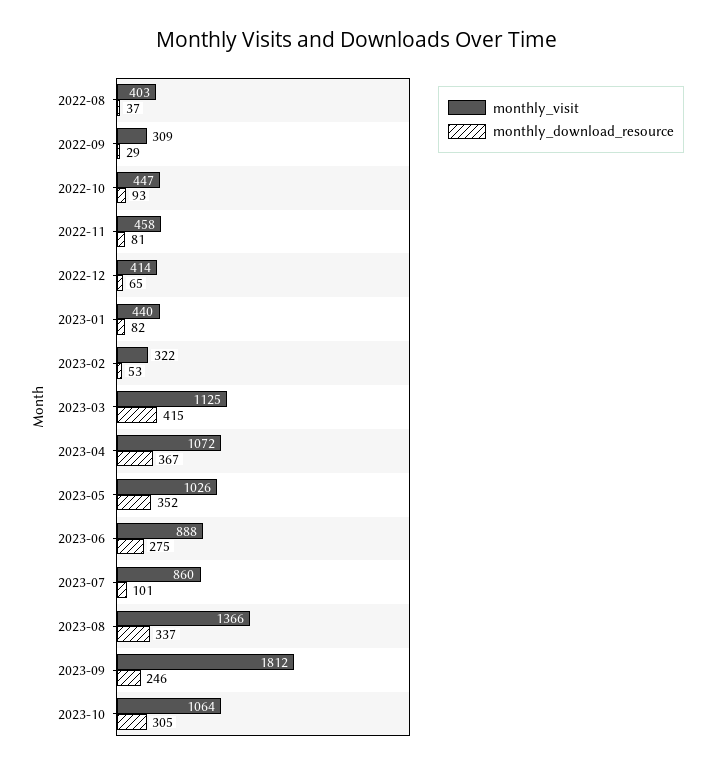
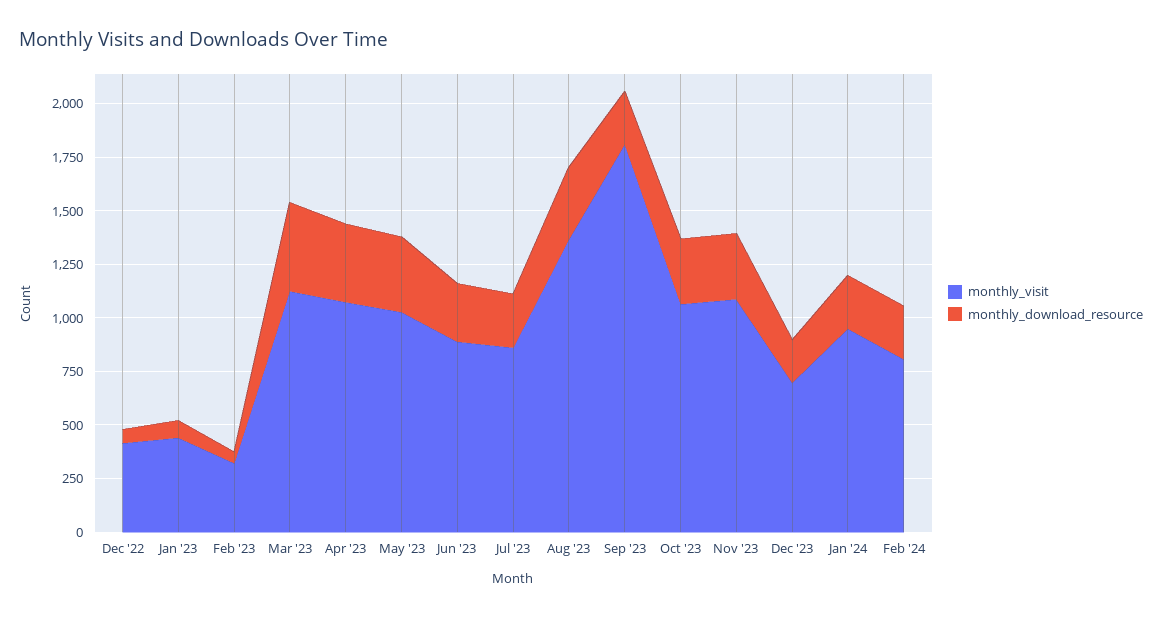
monthly_visit, 2022-08: 403 -> none
monthly_download_resource, 2022-08: 37 -> none
monthly_visit, 2022-09: 309 -> none
monthly_download_resource, 2022-09: 29 -> none
monthly_visit, 2022-10: 447 -> none
monthly_download_resource, 2022-10: 93 -> none
monthly_visit, 2022-11: 458 -> none
monthly_download_resource, 2022-11: 81 -> none
monthly_download_resource, 2023-07: 101 -> 250
monthly_visit, Nov '23: none -> 1100
monthly_download_resource, Nov '23: none -> 300
monthly_visit, Dec '23: none -> 700
monthly_download_resource, Dec '23: none -> 200
monthly_visit, Jan '24: none -> 950
monthly_download_resource, Jan '24: none -> 250
monthly_visit, Feb '24: none -> 800
monthly_download_resource, Feb '24: none -> 250

